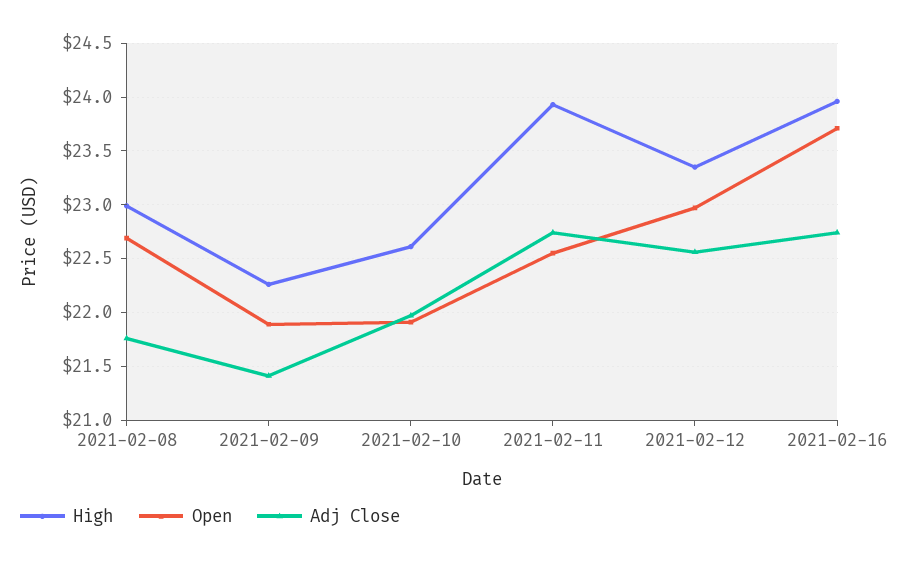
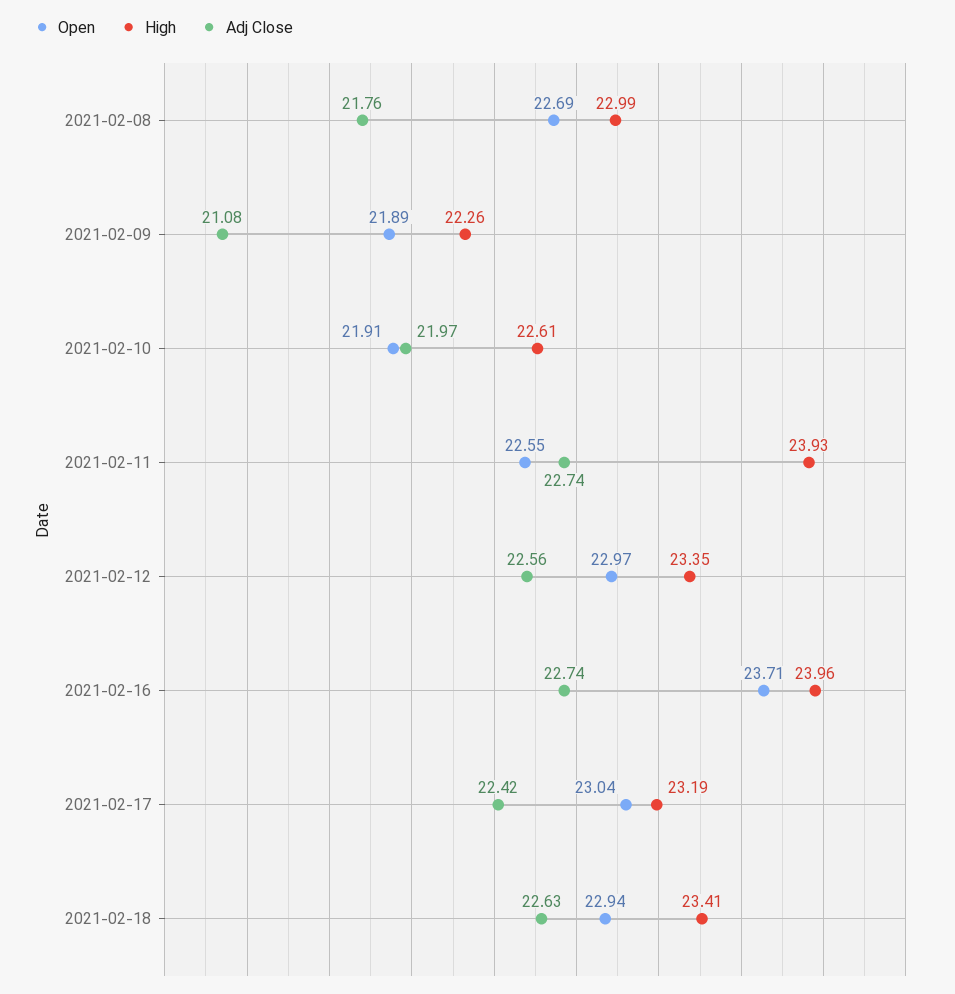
Adj Close, 2021-02-09: 21.4 -> 21.08
Open, 2021-02-17: none -> 23.04
High, 2021-02-17: none -> 23.19
Adj Close, 2021-02-17: none -> 22.42
Open, 2021-02-18: none -> 22.94
High, 2021-02-18: none -> 23.41
Adj Close, 2021-02-18: none -> 22.63

